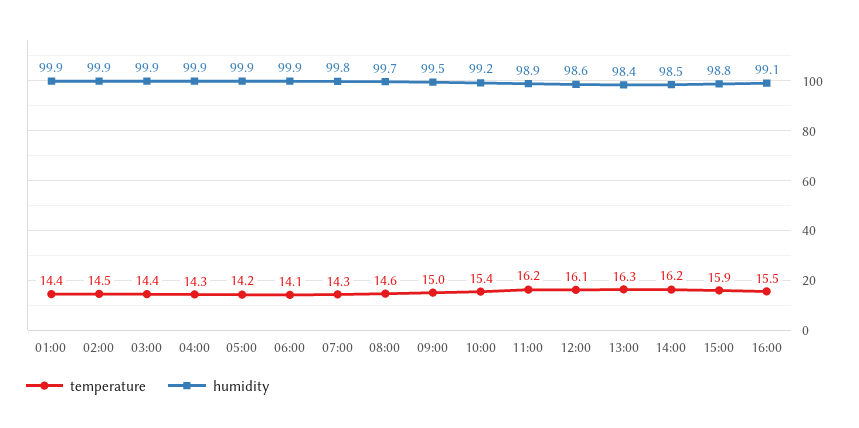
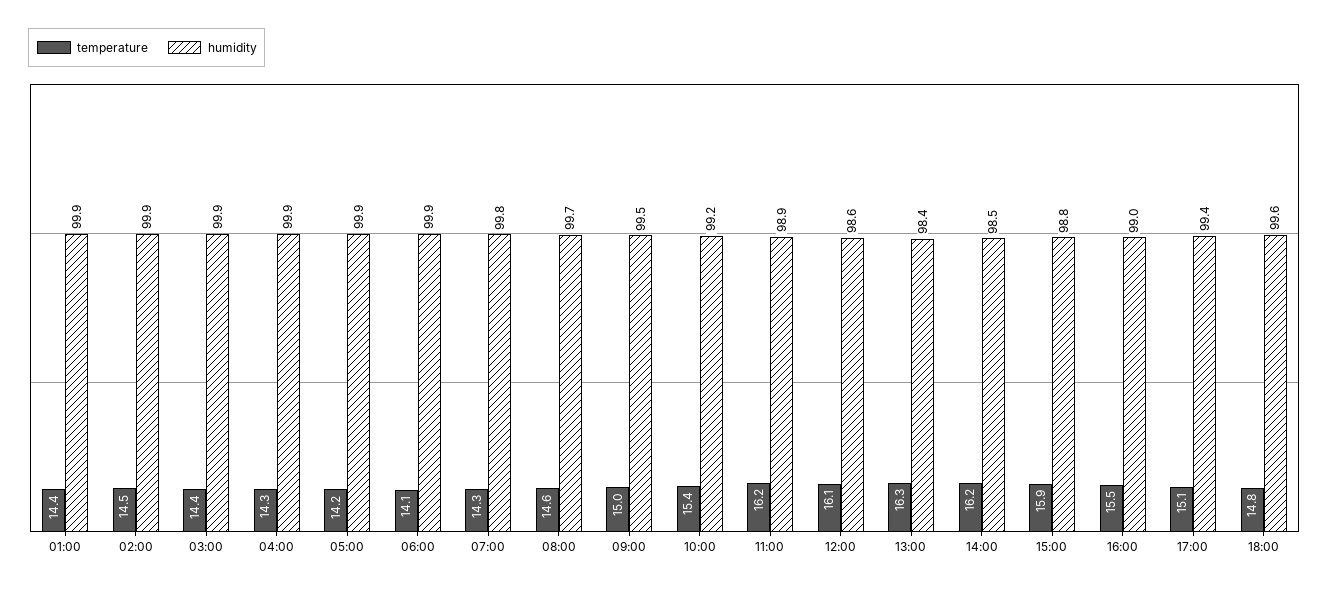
humidity, 16:00: 99.1 -> 99
temperature, 17:00: none -> 15.1
humidity, 17:00: none -> 99.4
temperature, 18:00: none -> 14.8
humidity, 18:00: none -> 99.6

